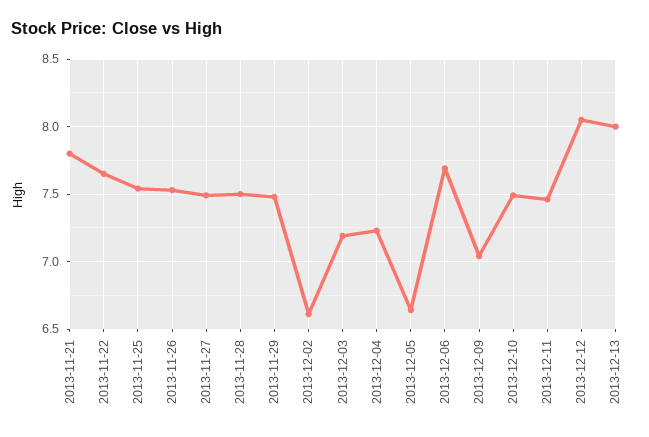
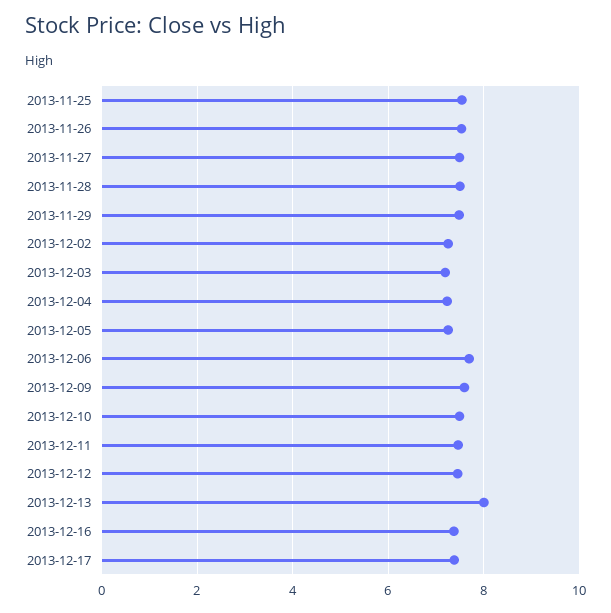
2013-11-21: 7.8 -> none
2013-11-22: 7.65 -> none
2013-12-02: 6.6 -> 7.2
2013-12-05: 6.65 -> 7.2
2013-12-09: 7.05 -> 7.6
2013-12-12: 8.05 -> 7.4
2013-12-16: none -> 7.4
2013-12-17: none -> 7.4

